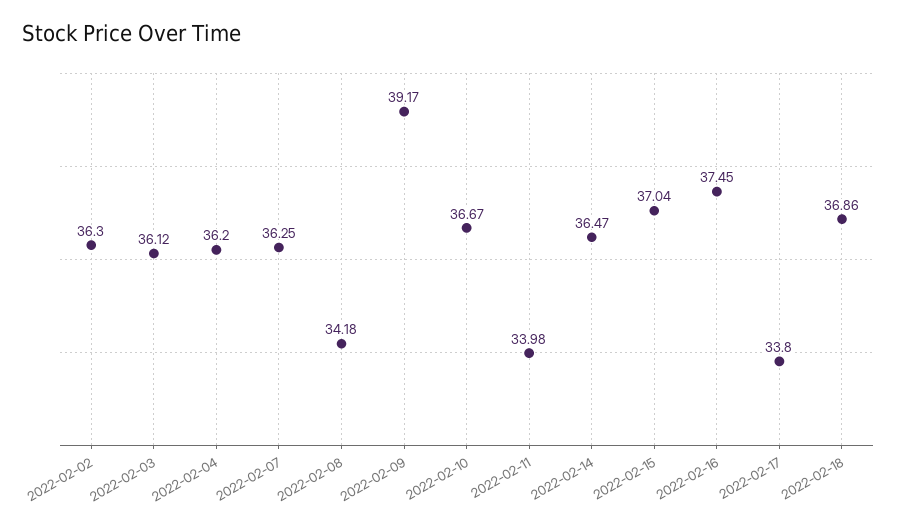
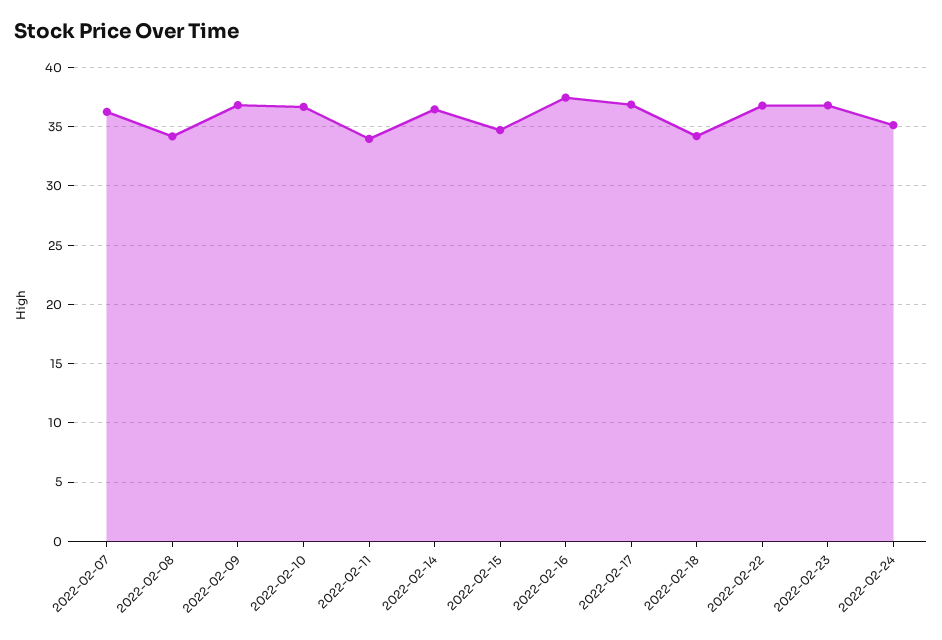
2022-02-02: 36.3 -> none
2022-02-03: 36.12 -> none
2022-02-04: 36.2 -> none
2022-02-09: 39.17 -> 37
2022-02-15: 37.04 -> 35
2022-02-17: 33.8 -> 37
2022-02-18: 36.86 -> 34
2022-02-22: none -> 37
2022-02-23: none -> 37
2022-02-24: none -> 35

